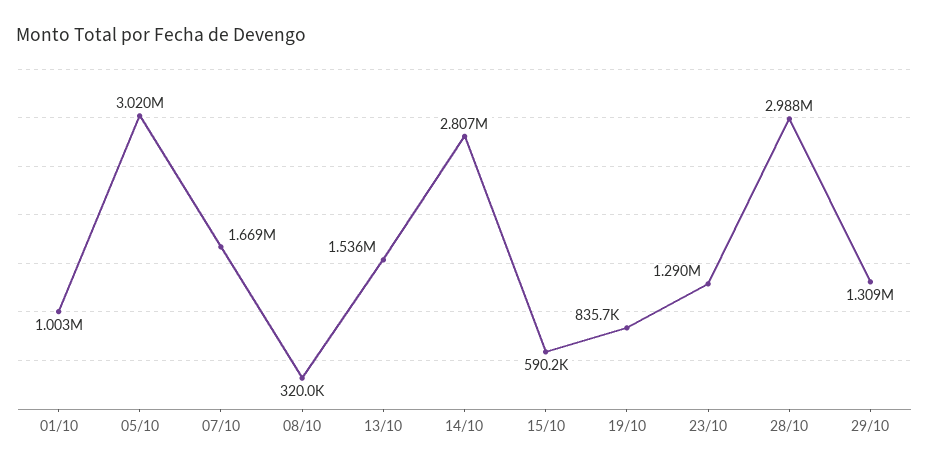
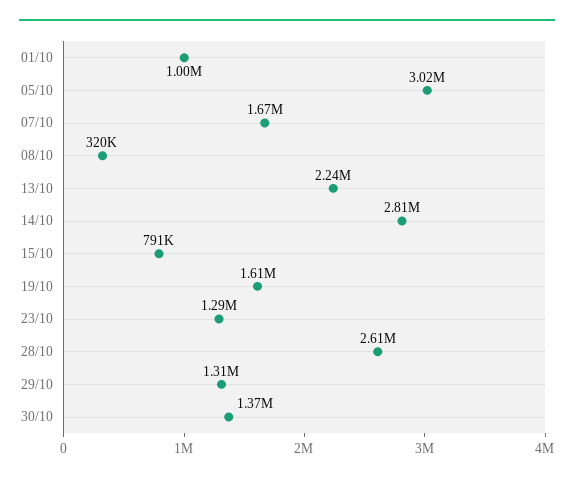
13/10: 1536000 -> 2240000
15/10: 590200 -> 791000
19/10: 835700 -> 1610000
28/10: 2988000 -> 2610000
30/10: none -> 1370000

